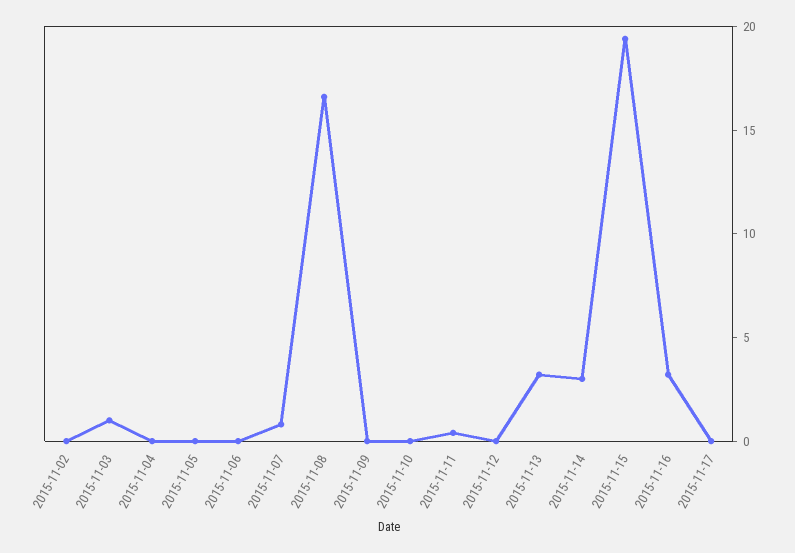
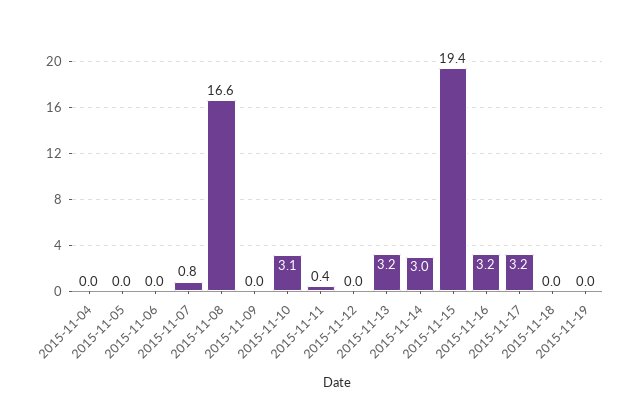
2015-11-02: 0 -> none
2015-11-03: 1 -> none
2015-11-10: 0 -> 3.1
2015-11-17: 0 -> 3.2
2015-11-18: none -> 0
2015-11-19: none -> 0

